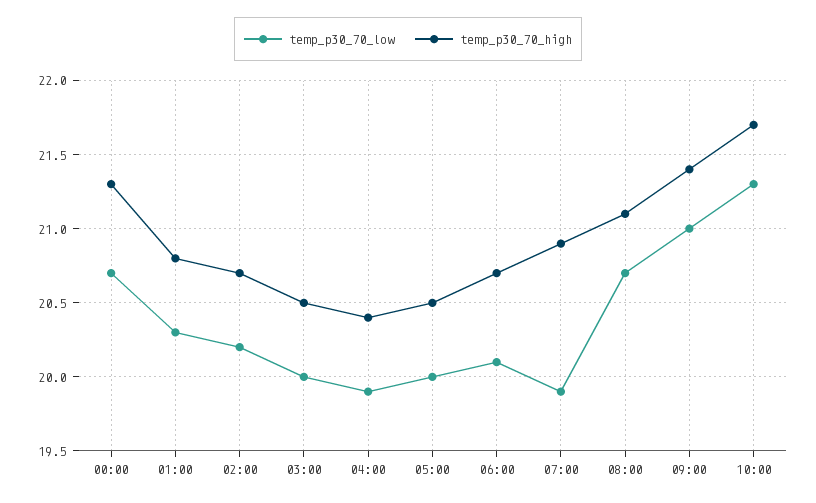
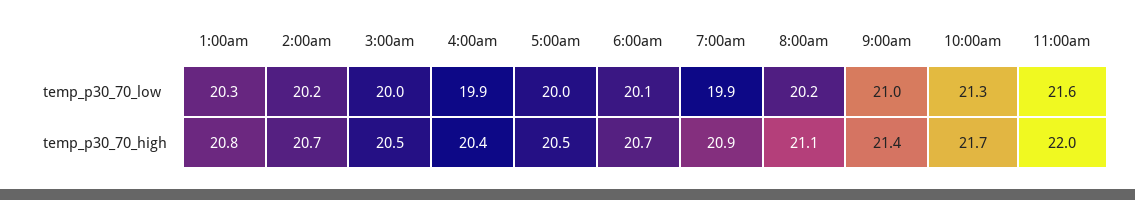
temp_p30_70_low, 00:00: 20.7 -> none
temp_p30_70_high, 00:00: 21.3 -> none
temp_p30_70_low, 08:00: 20.7 -> 20.2
temp_p30_70_low, 11:00am: none -> 21.6
temp_p30_70_high, 11:00am: none -> 22

